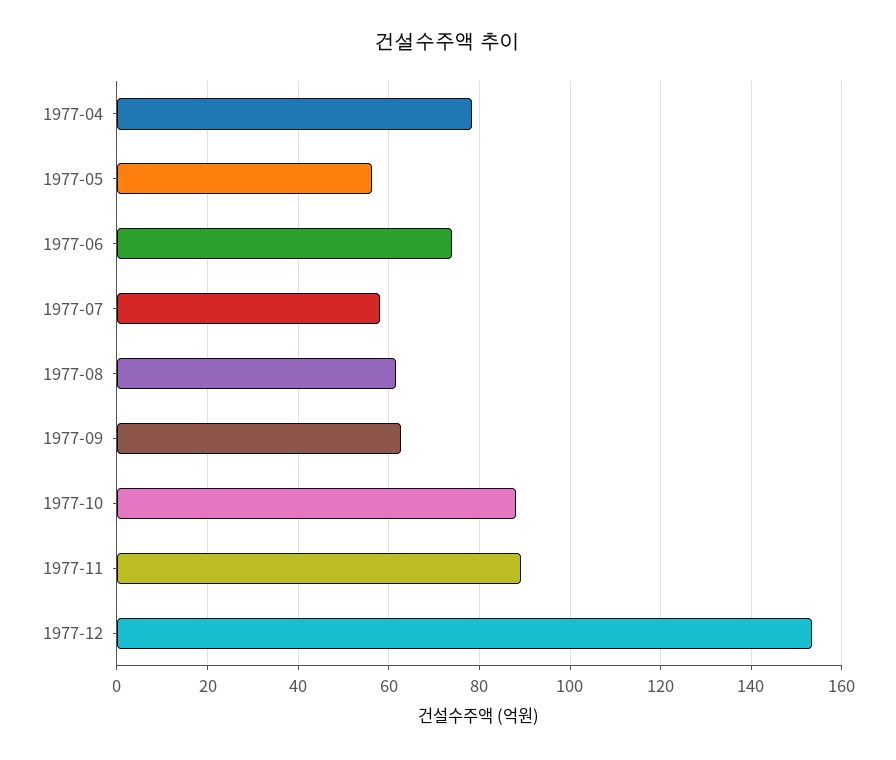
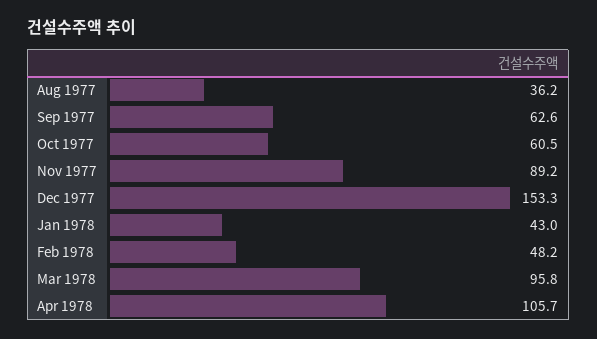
1977-04: 78 -> none
1977-05: 56 -> none
1977-06: 74 -> none
1977-07: 58 -> none
1977-08: 62 -> 36.2
1977-10: 88 -> 60.5
Jan 1978: none -> 43
Feb 1978: none -> 48.2
Mar 1978: none -> 95.8
Apr 1978: none -> 105.7

